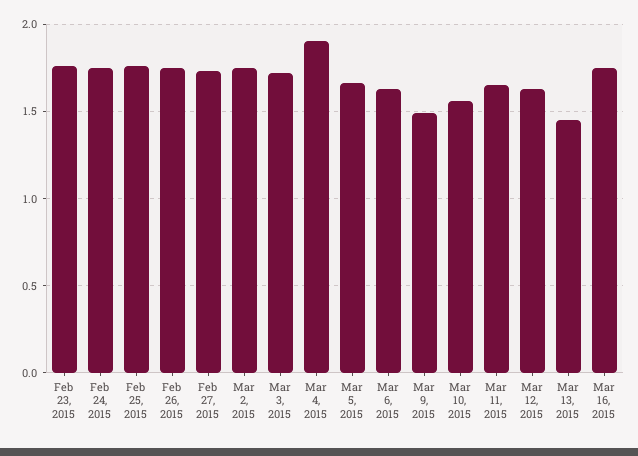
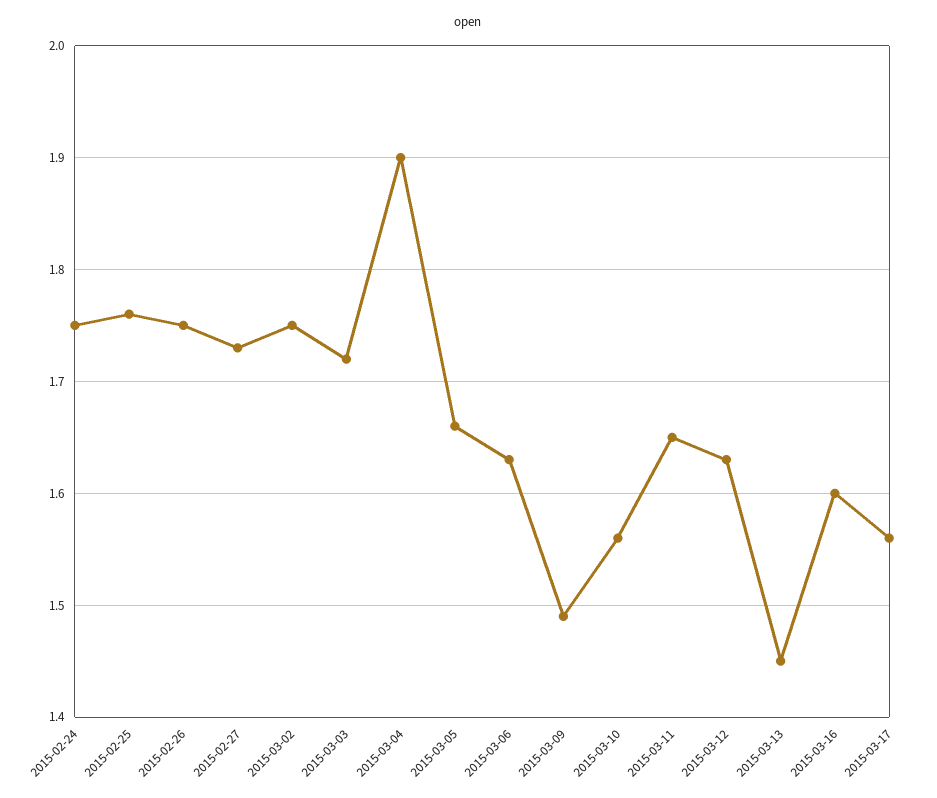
Feb 23, 2015: 1.75 -> none
Mar 16, 2015: 1.75 -> 1.6
2015-03-17: none -> 1.56

